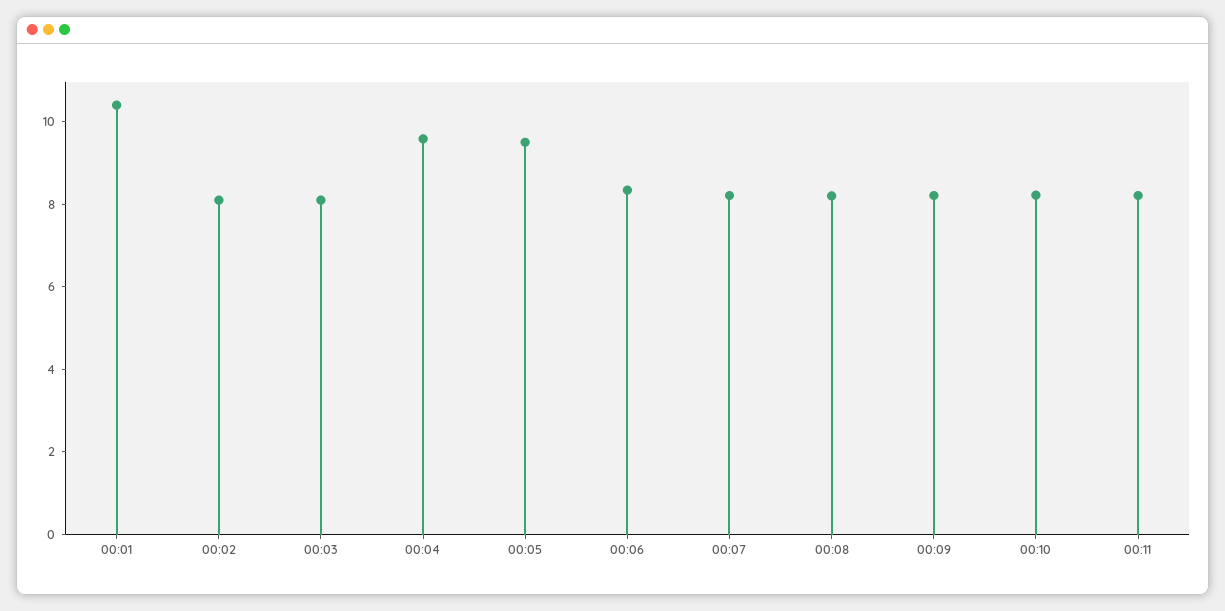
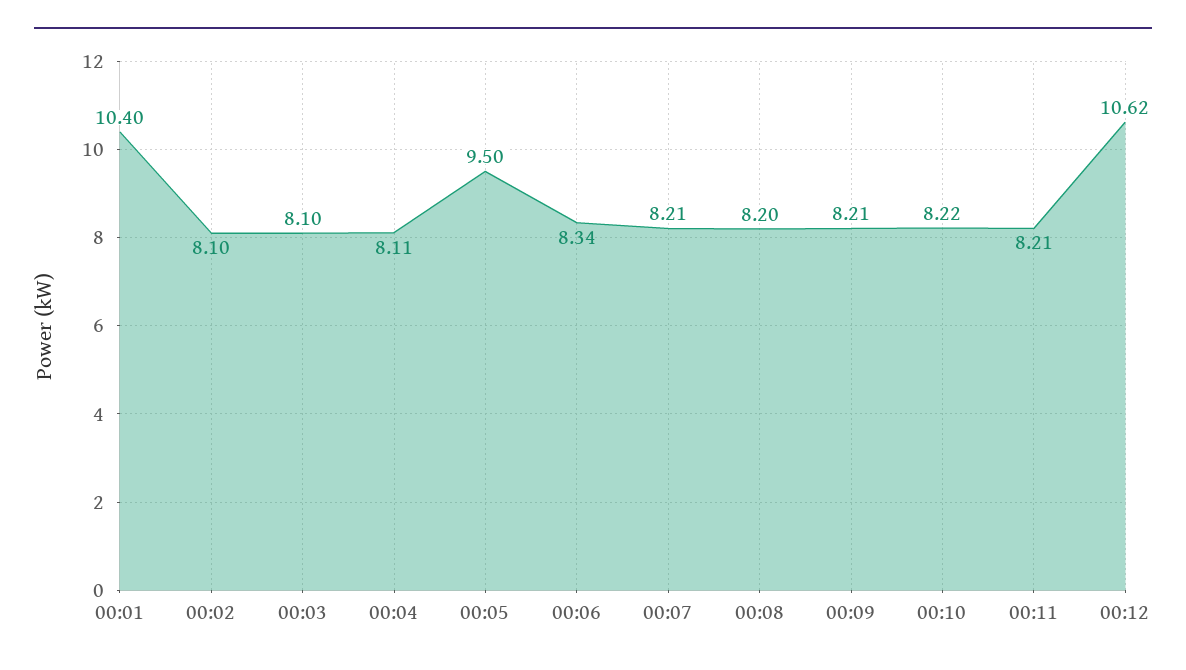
00:04: 9.5 -> 8.11
00:12: none -> 10.62

